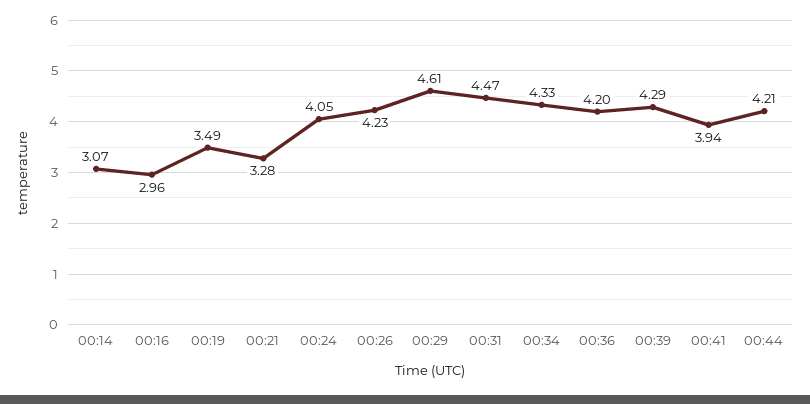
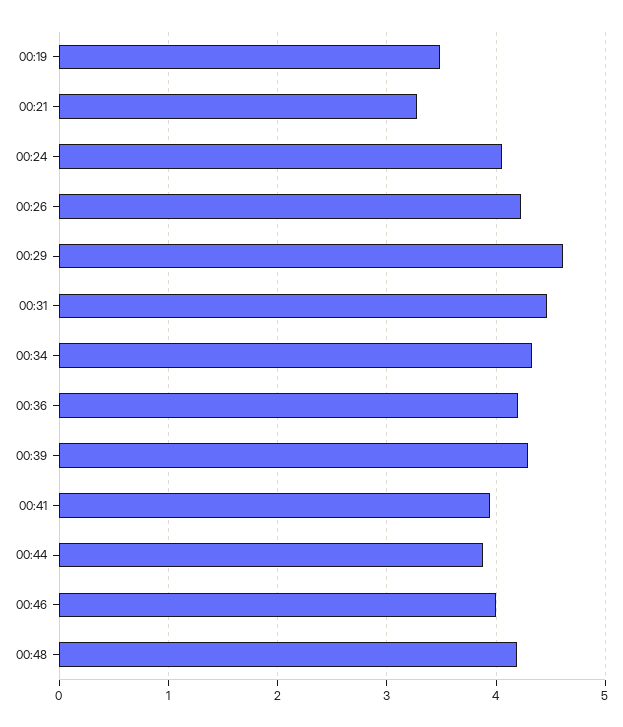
00:14: 3.07 -> none
00:16: 2.96 -> none
00:44: 4.21 -> 3.9
00:46: none -> 4
00:48: none -> 4.2

